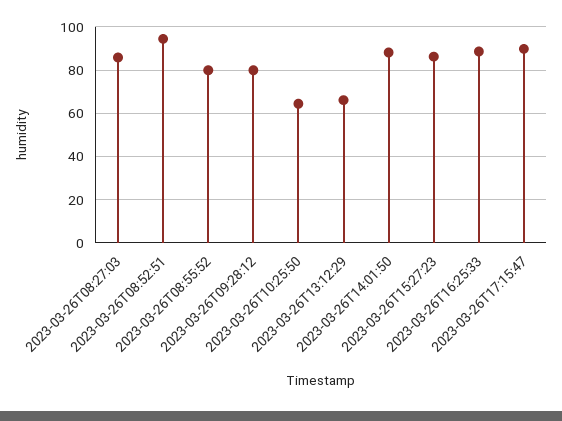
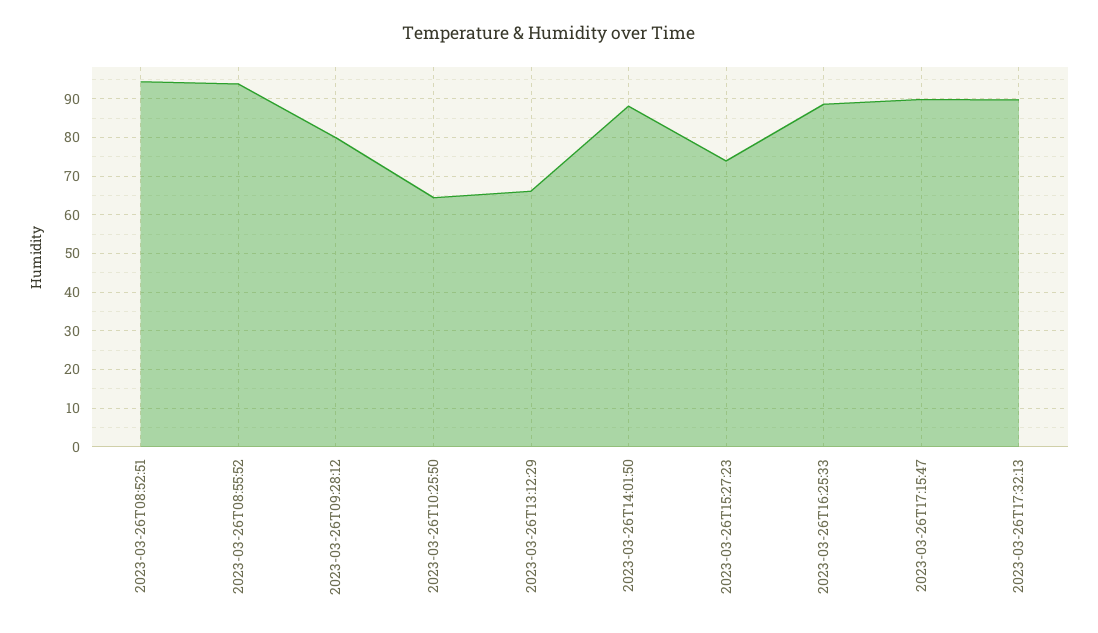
2023-03-26T08:27:03: 85 -> none
2023-03-26T08:55:52: 80 -> 94
2023-03-26T15:27:23: 85 -> 74
2023-03-26T17:32:13: none -> 90

